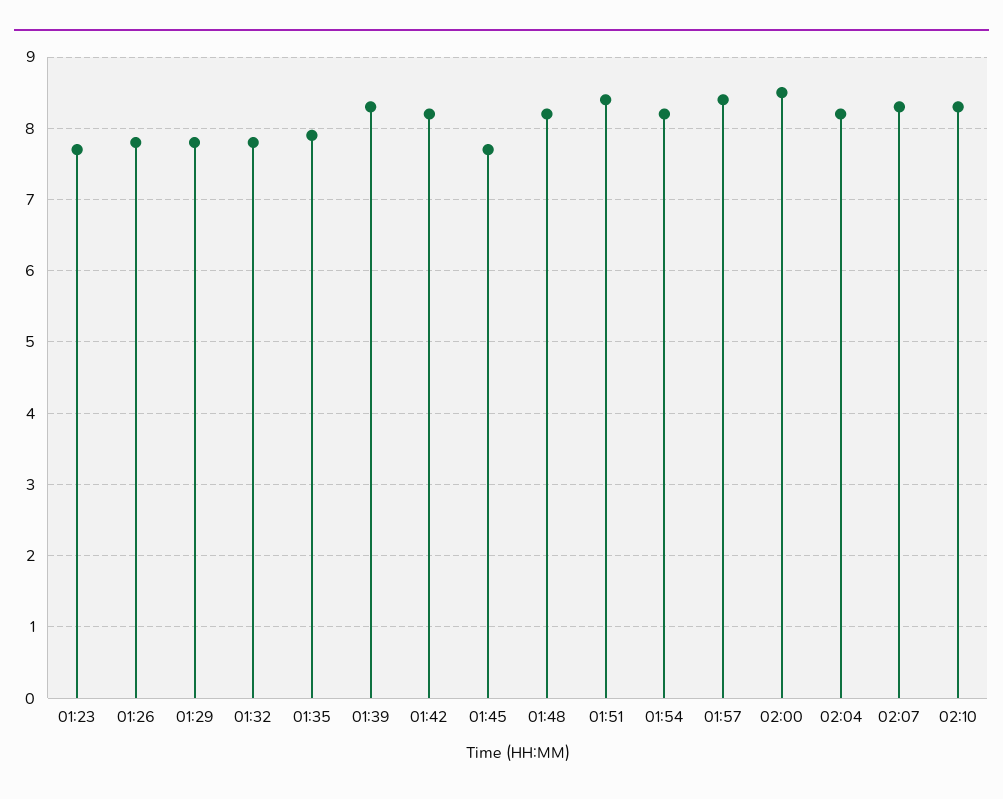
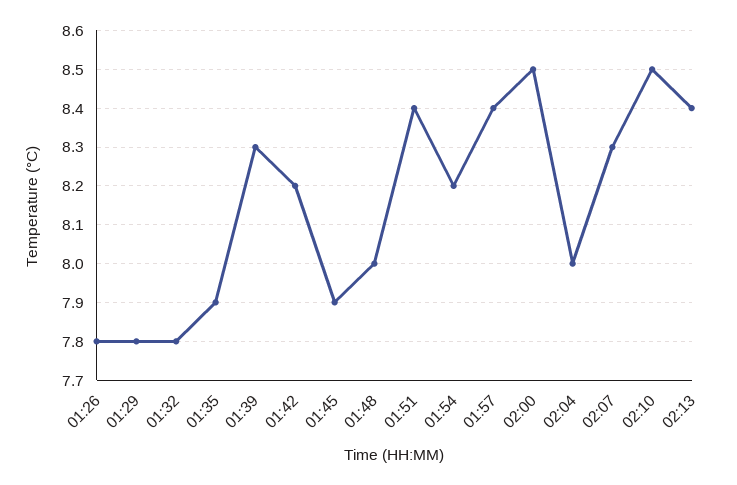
01:23: 7.7 -> none
01:45: 7.7 -> 7.9
01:48: 8.2 -> 8
02:04: 8.2 -> 8
02:10: 8.3 -> 8.5
02:13: none -> 8.4

